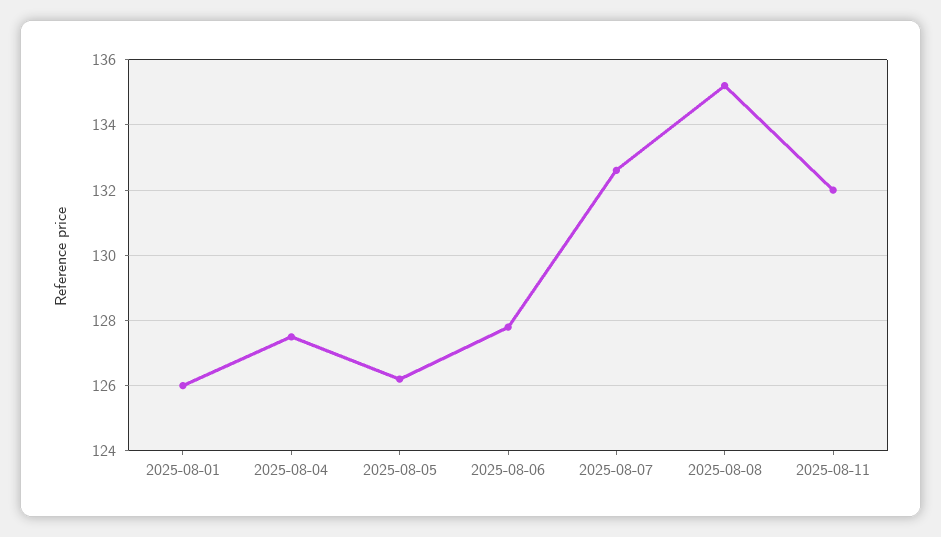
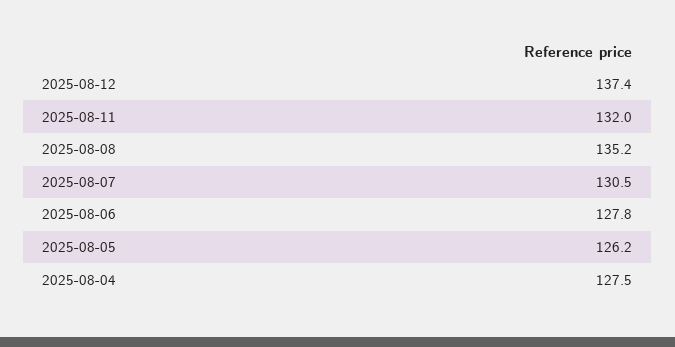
2025-08-01: 126 -> none
2025-08-07: 132.5 -> 130.5
2025-08-12: none -> 137.4

